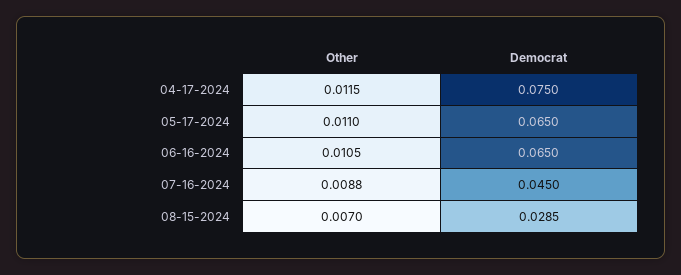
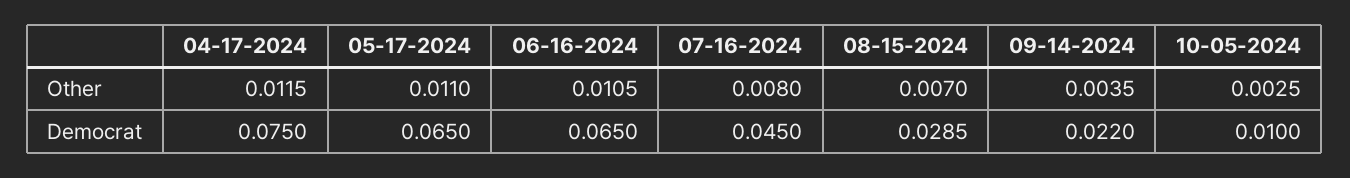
Other, 07-16-2024: 0.0088 -> 0.008
Other, 09-14-2024: none -> 0.0035
Other, 10-05-2024: none -> 0.0025
Democrat, 09-14-2024: none -> 0.022
Democrat, 10-05-2024: none -> 0.01

